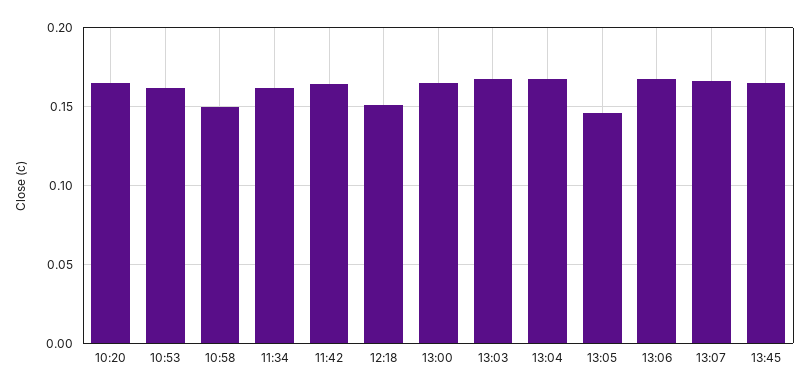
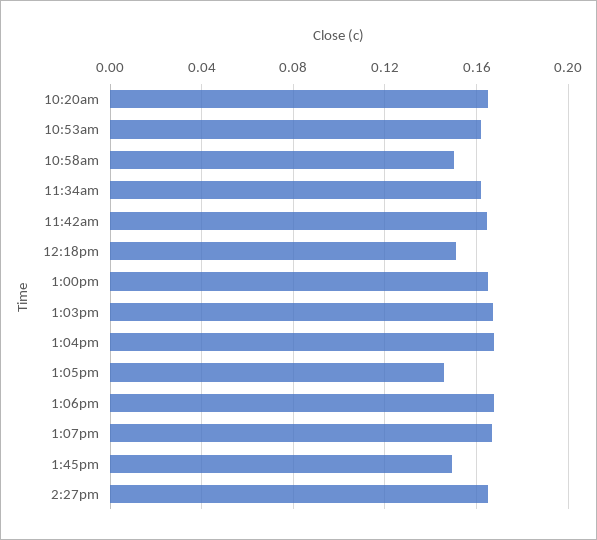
13:45: 0.165 -> 0.15
2:27pm: none -> 0.165

